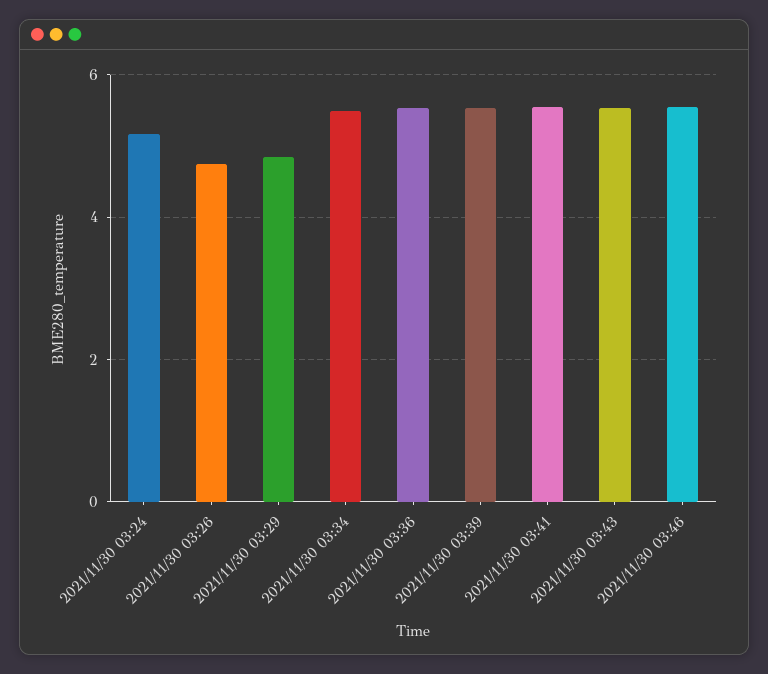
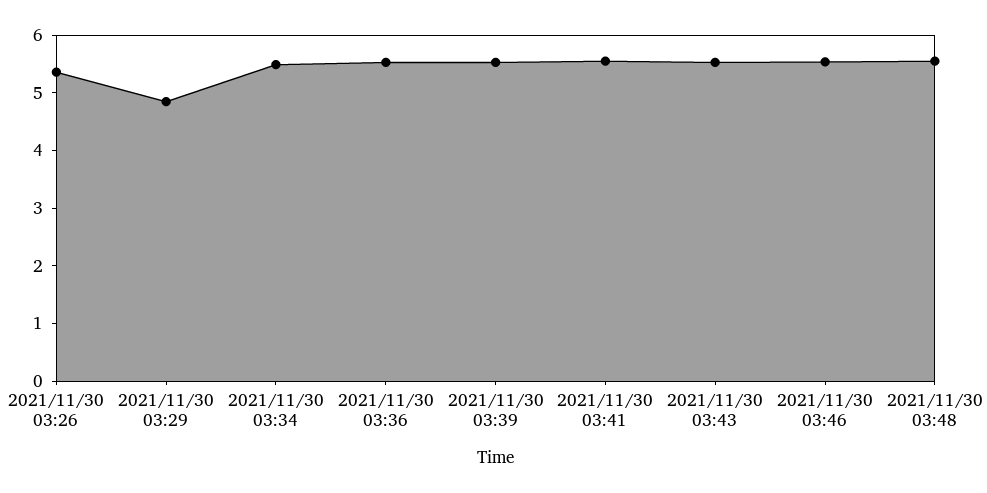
2021/11/30 03:24: 5.2 -> none
2021/11/30 03:26: 4.8 -> 5.4
2021/11/30 03:48: none -> 5.6

